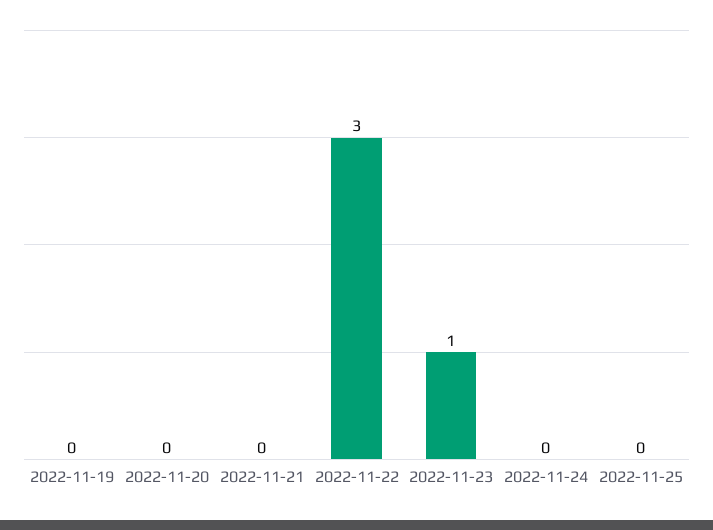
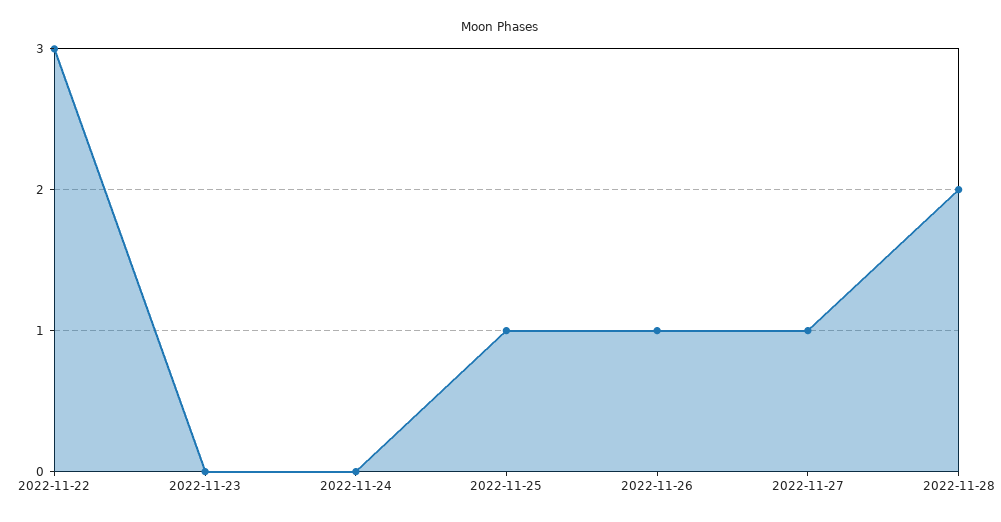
2022-11-19: 0 -> none
2022-11-20: 0 -> none
2022-11-21: 0 -> none
2022-11-23: 1 -> 0
2022-11-25: 0 -> 1
2022-11-26: none -> 1
2022-11-27: none -> 1
2022-11-28: none -> 2

